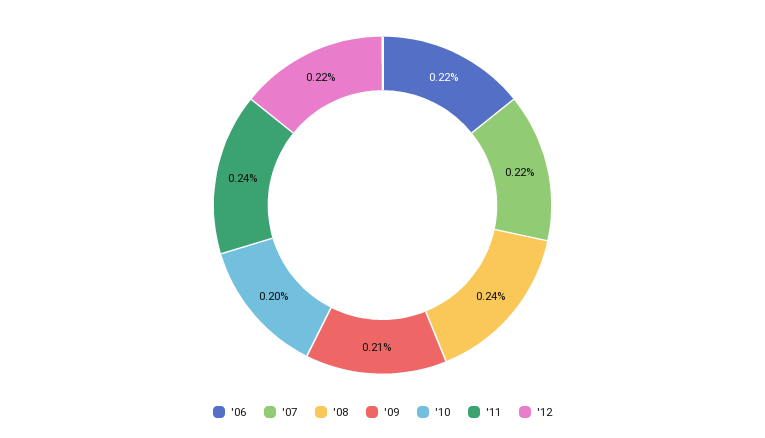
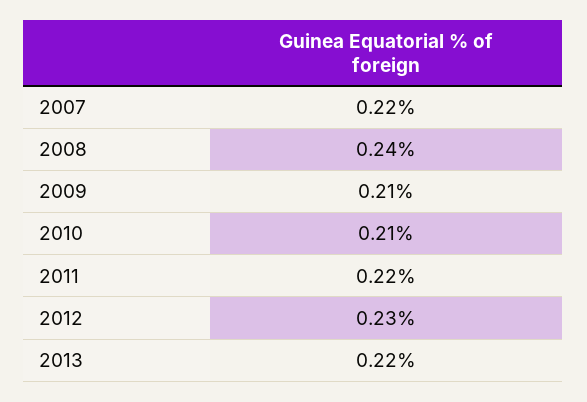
'06: 0.22 -> none
'10: 0.2 -> 0.21
'11: 0.24 -> 0.22
'12: 0.22 -> 0.23
2013: none -> 0.22

